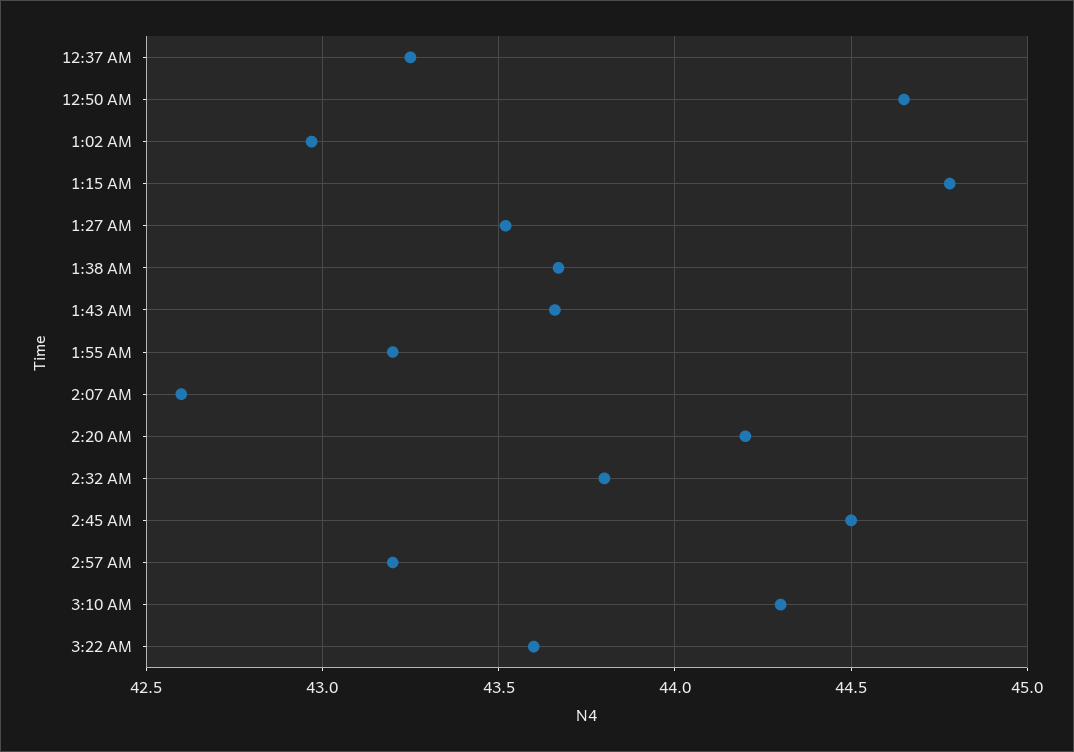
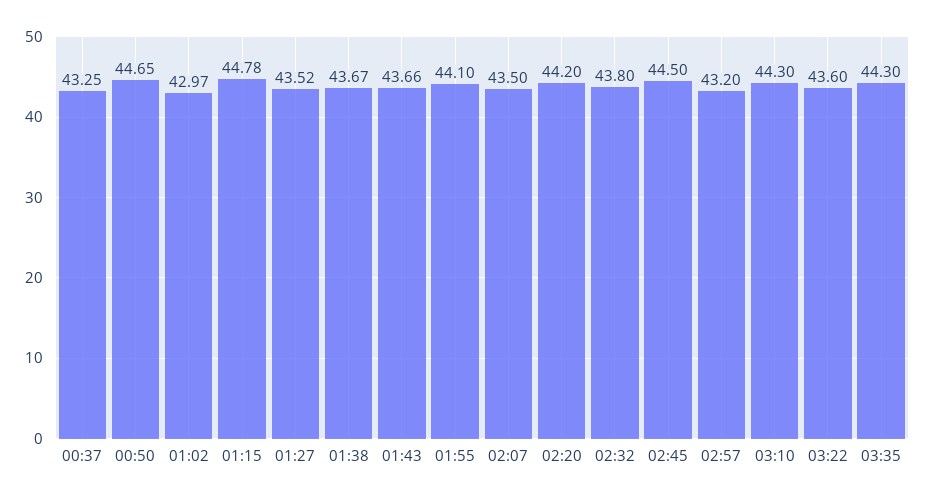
1:55 AM: 43.2 -> 44.1
2:07 AM: 42.6 -> 43.5
03:35: none -> 44.3

